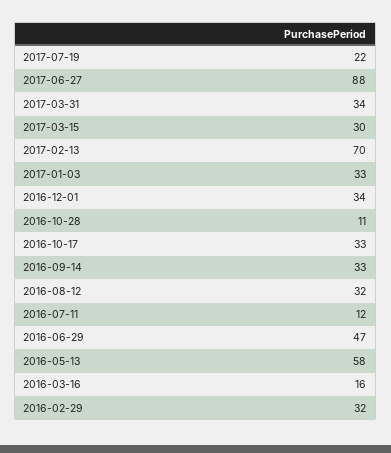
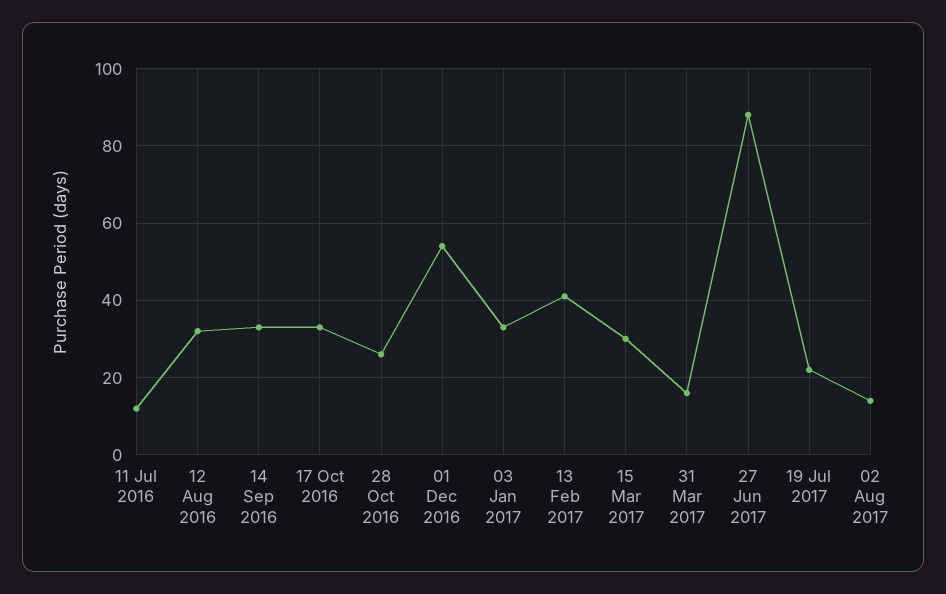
2017-03-31: 34 -> 15
2017-02-13: 70 -> 40
2016-12-01: 34 -> 55
2016-10-28: 11 -> 25
2016-06-29: 47 -> none
2016-05-13: 58 -> none
2016-03-16: 16 -> none
2016-02-29: 32 -> none
02 Aug 2017: none -> 15

